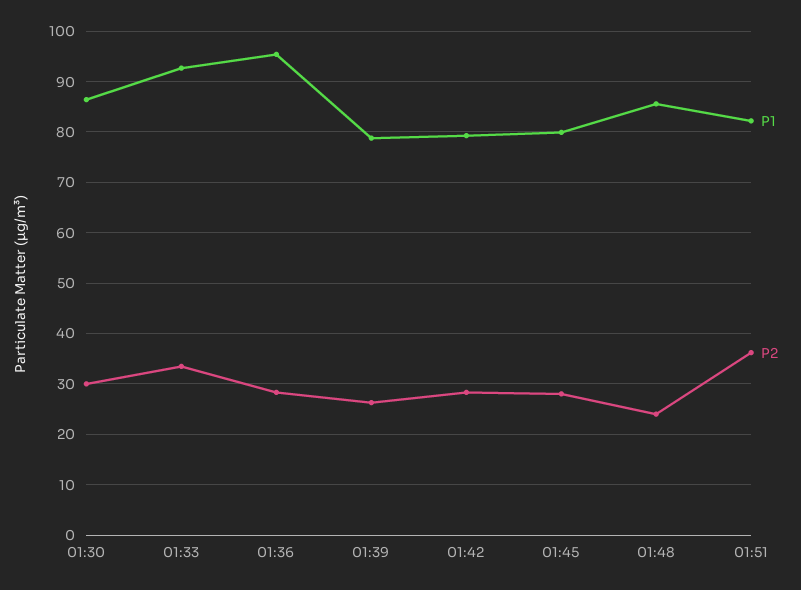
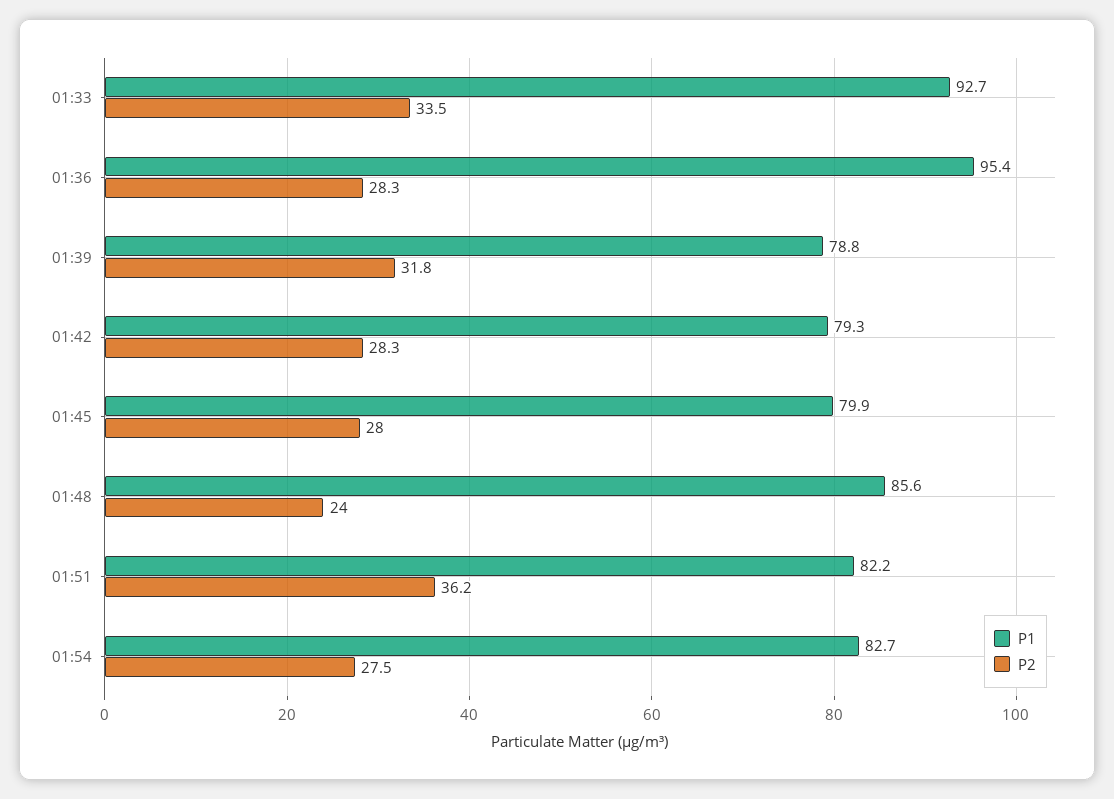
P1, 01:30: 86 -> none
P2, 01:30: 30 -> none
P2, 01:39: 26 -> 31.8
P1, 01:54: none -> 82.7
P2, 01:54: none -> 27.5

